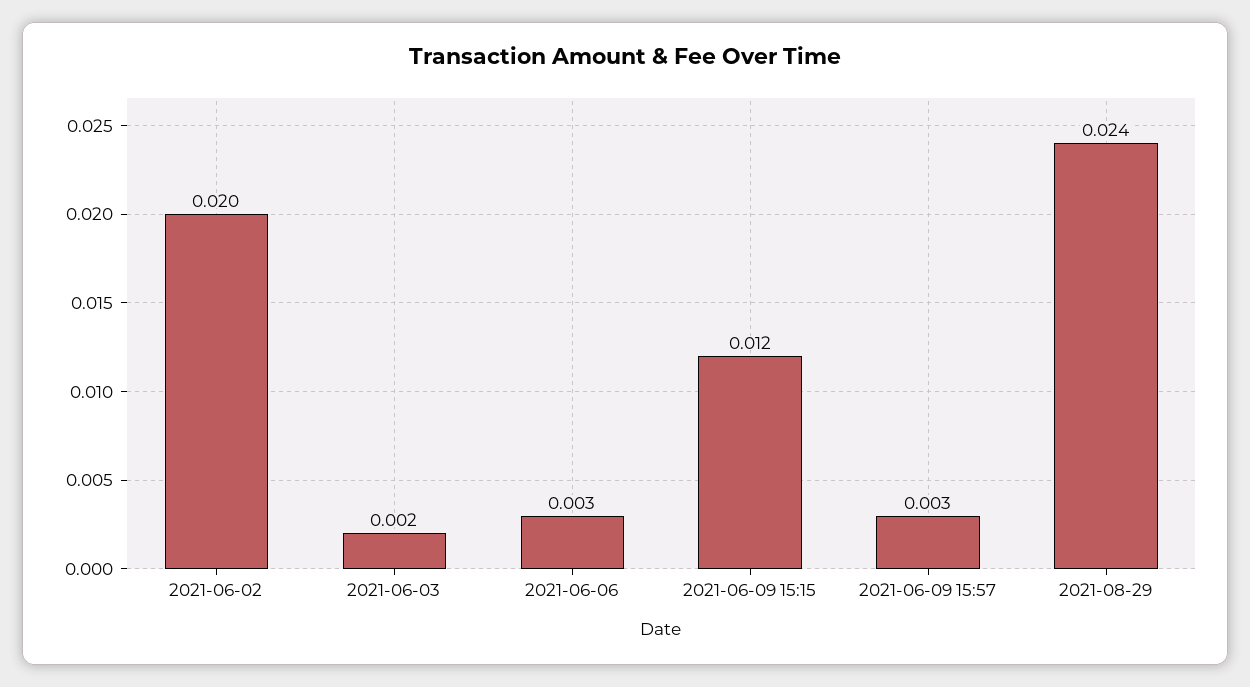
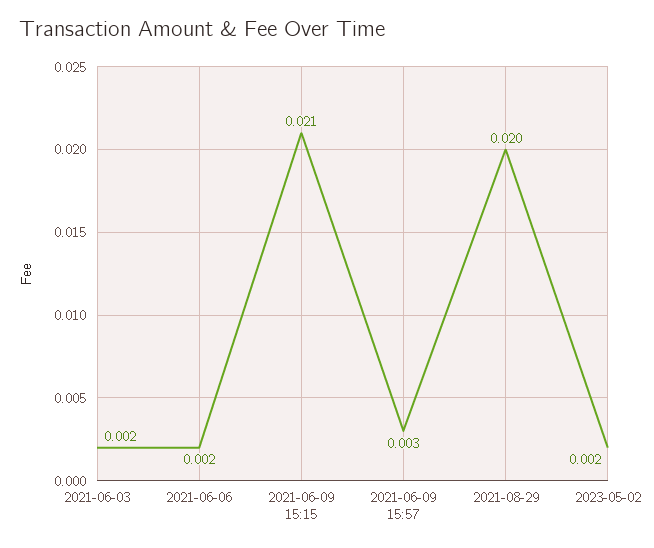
2021-06-02: 0.02 -> none
2021-06-06: 0.003 -> 0.002
2021-06-09 15:15: 0.012 -> 0.021
2021-08-29: 0.024 -> 0.02
2023-05-02: none -> 0.002

